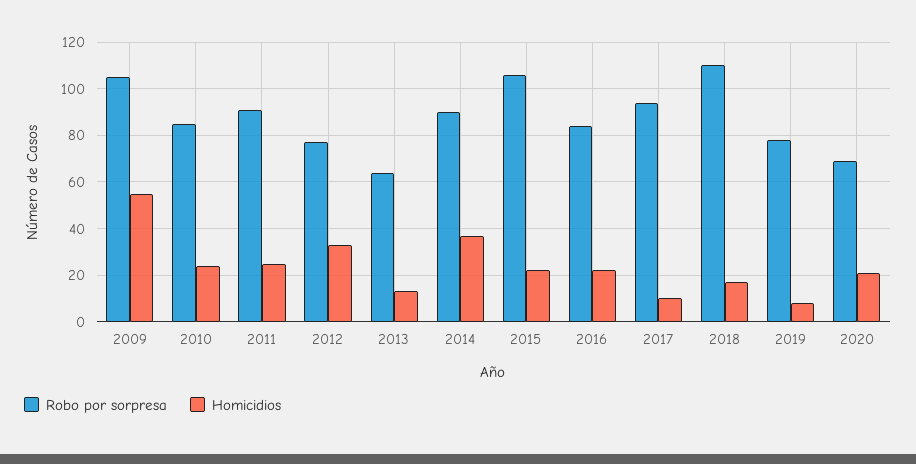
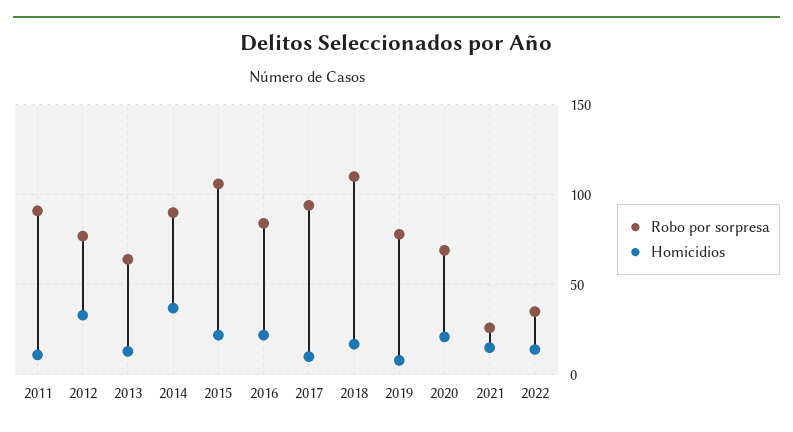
Robo por sorpresa, 2009: 105 -> none
Homicidios, 2009: 55 -> none
Robo por sorpresa, 2010: 85 -> none
Homicidios, 2010: 25 -> none
Homicidios, 2011: 25 -> 10
Robo por sorpresa, 2021: none -> 25
Homicidios, 2021: none -> 15
Robo por sorpresa, 2022: none -> 35
Homicidios, 2022: none -> 15

